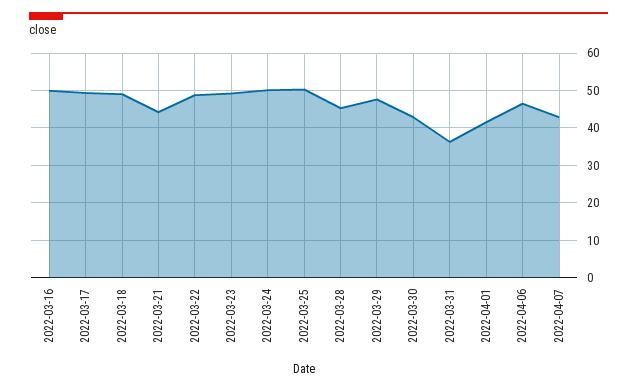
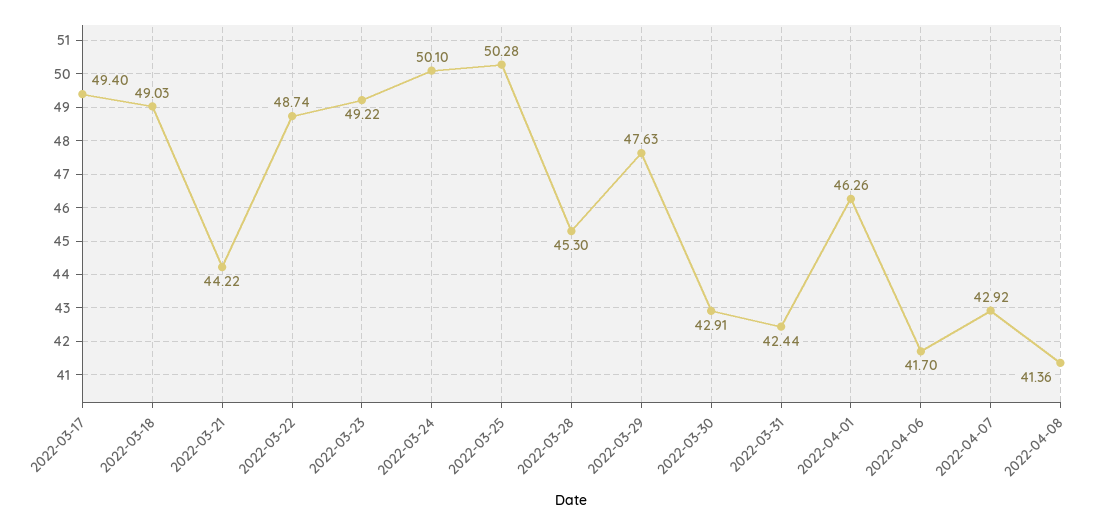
2022-03-16: 50 -> none
2022-03-31: 36 -> 42.44
2022-04-01: 42 -> 46.26
2022-04-06: 46 -> 41.7
2022-04-08: none -> 41.36

